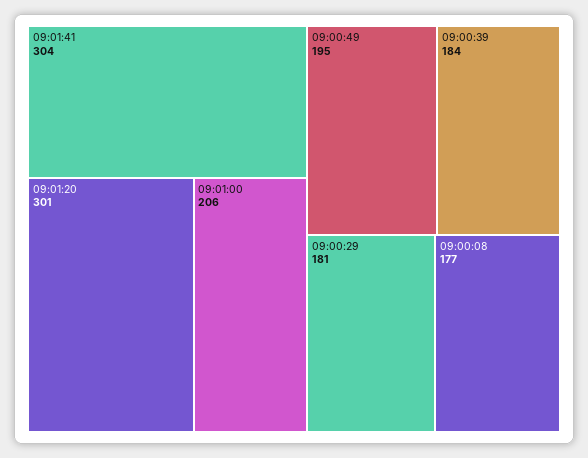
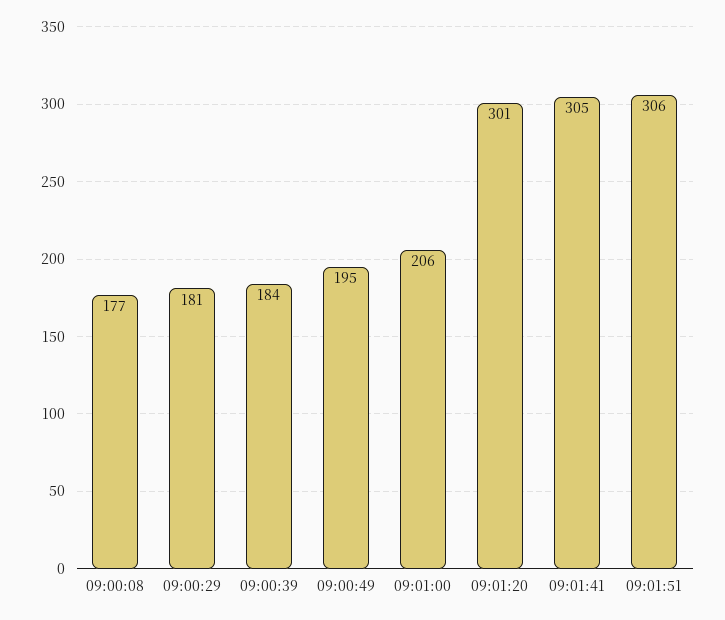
09:01:41: 304 -> 305
09:01:51: none -> 306

